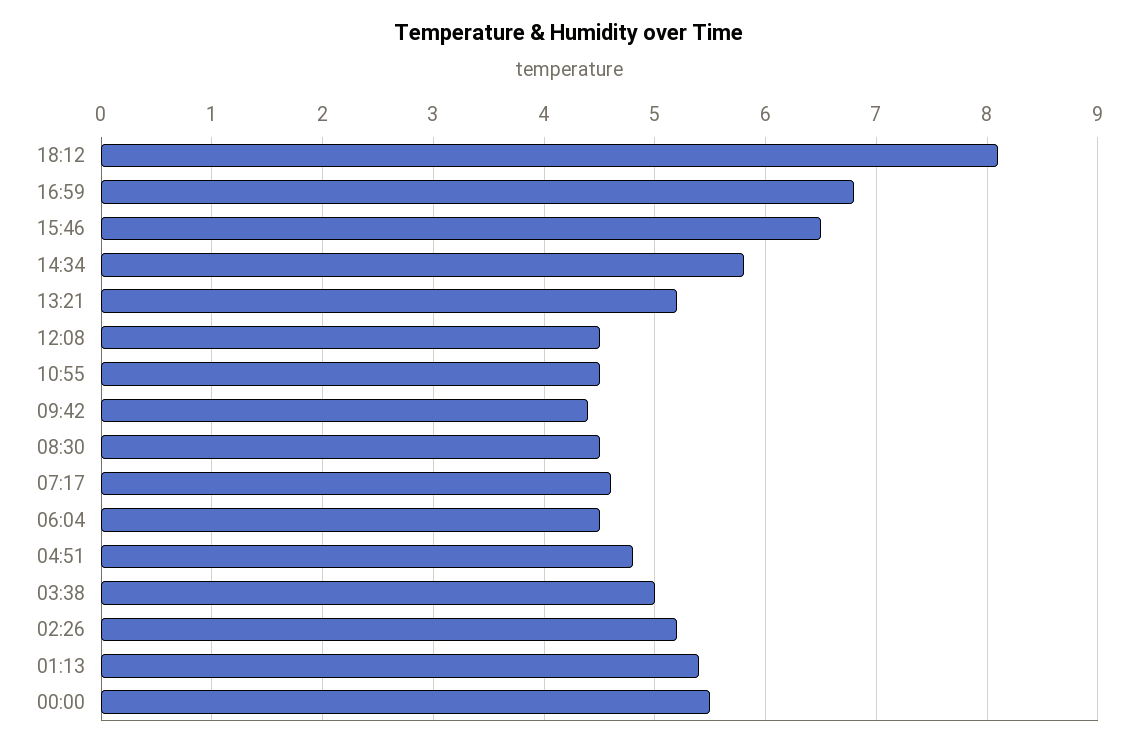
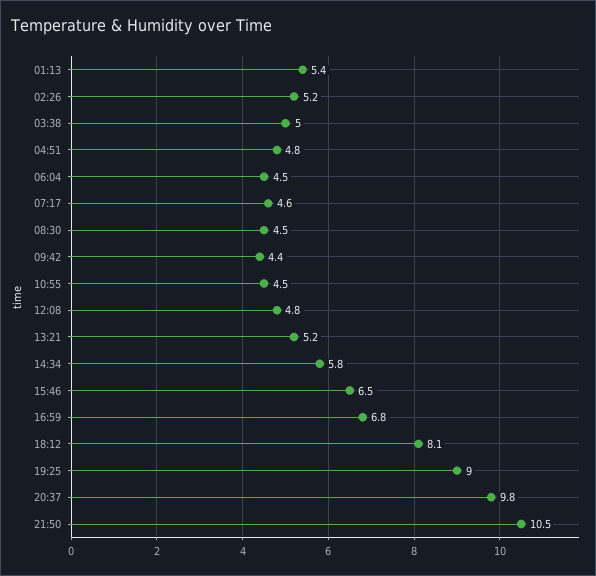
12:08: 4.5 -> 4.8
00:00: 5.5 -> none
19:25: none -> 9
20:37: none -> 9.8
21:50: none -> 10.5

